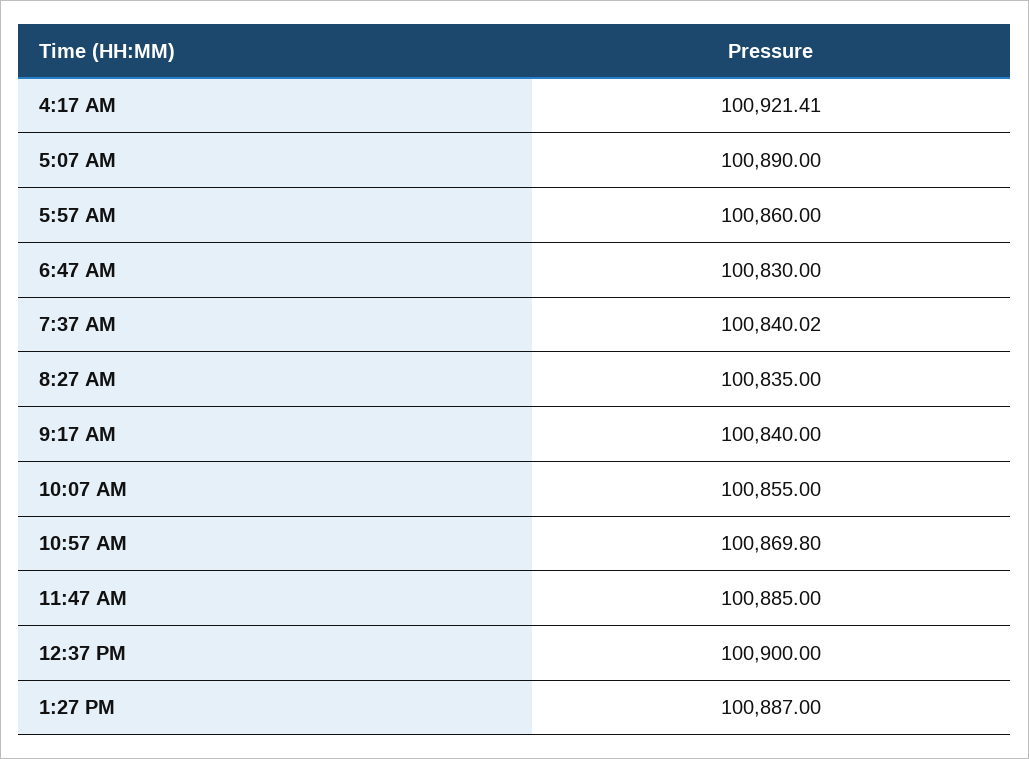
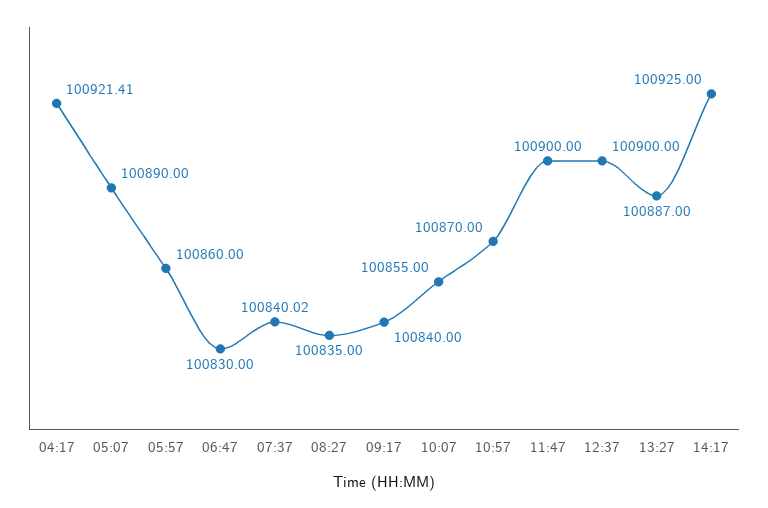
10:57 AM: 100869.8 -> 100870
11:47 AM: 100885 -> 100900
14:17: none -> 100925

